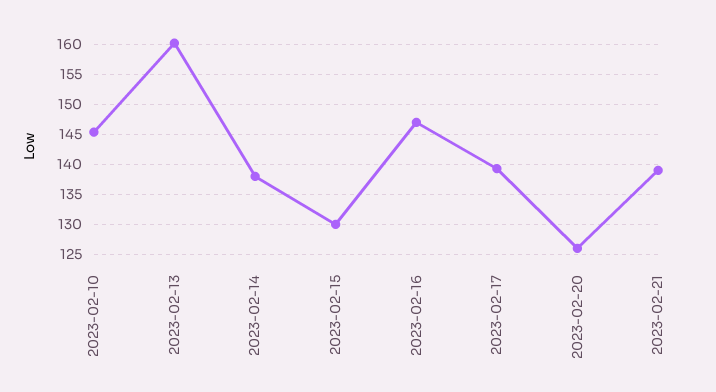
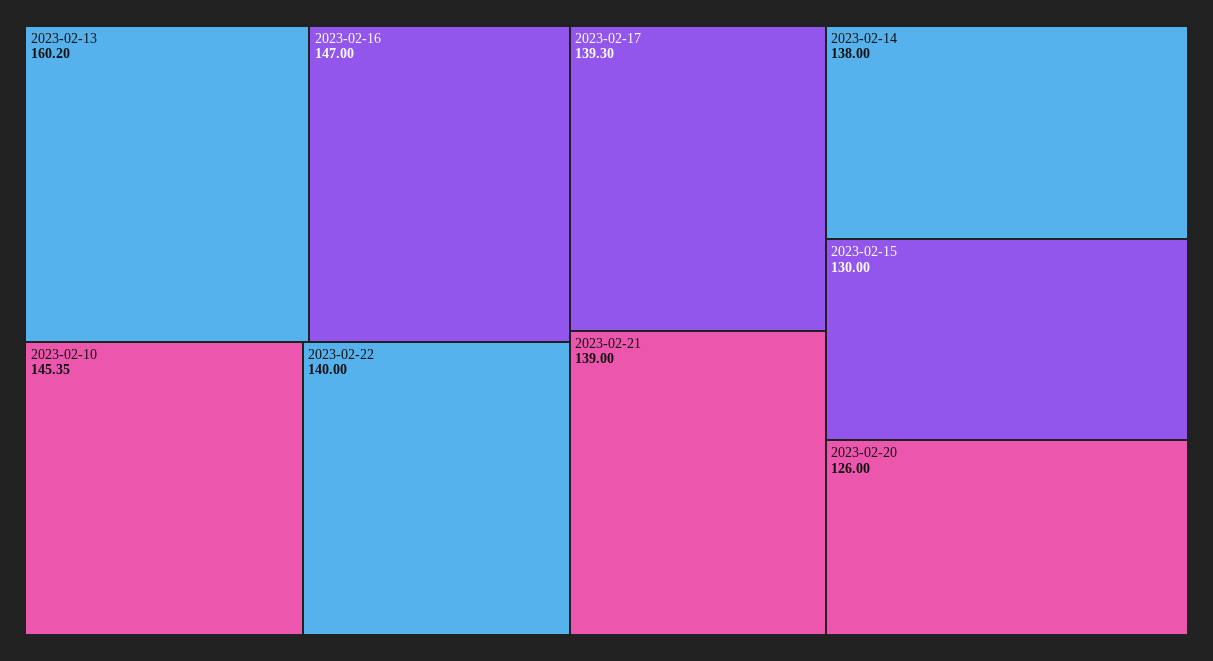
2023-02-22: none -> 140

